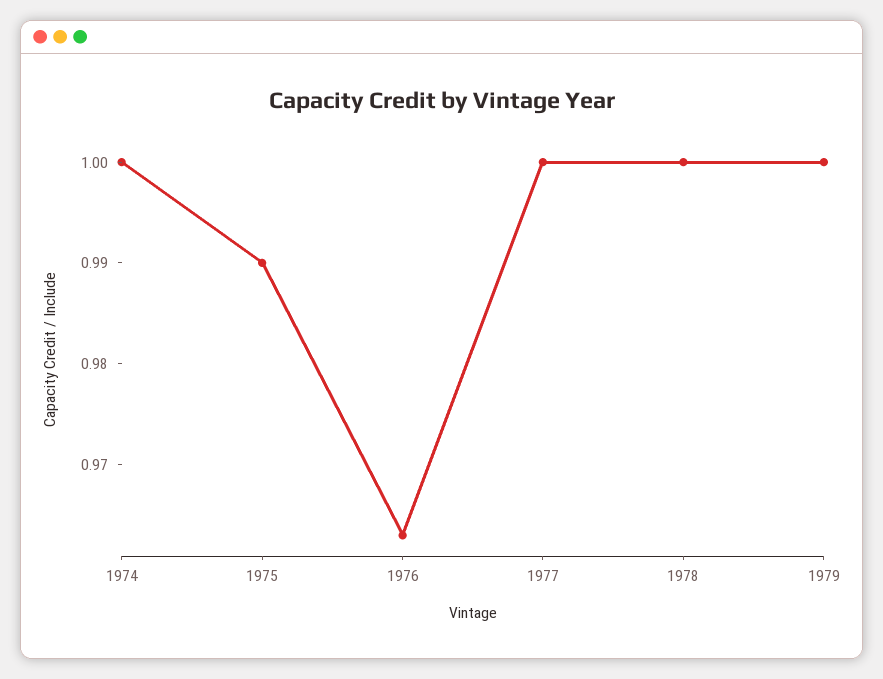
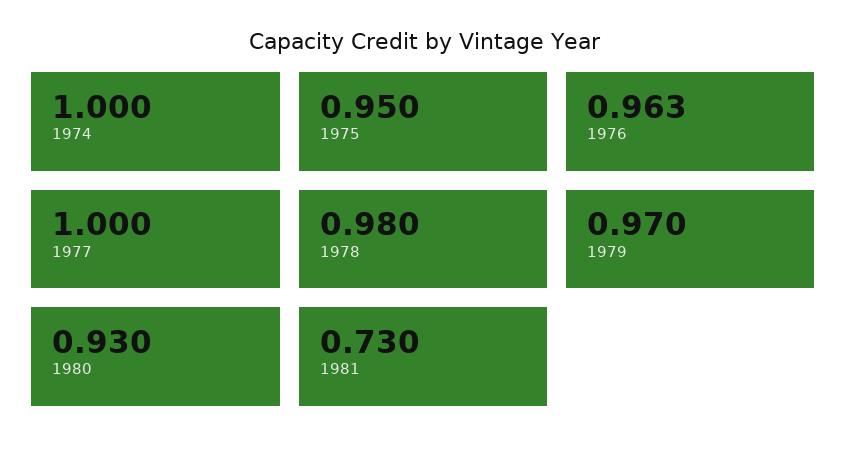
1975: 0.99 -> 0.95
1978: 1 -> 0.98
1979: 1 -> 0.97
1980: none -> 0.93
1981: none -> 0.73

